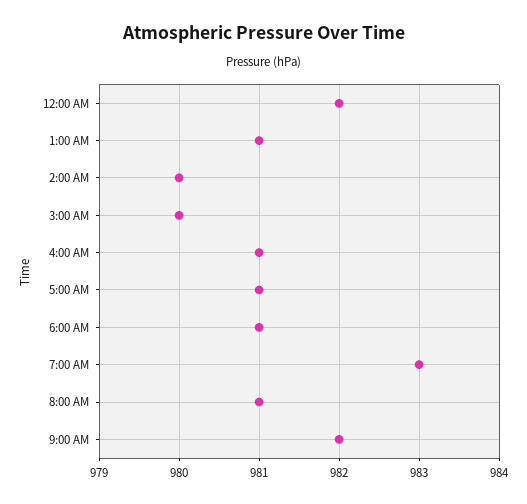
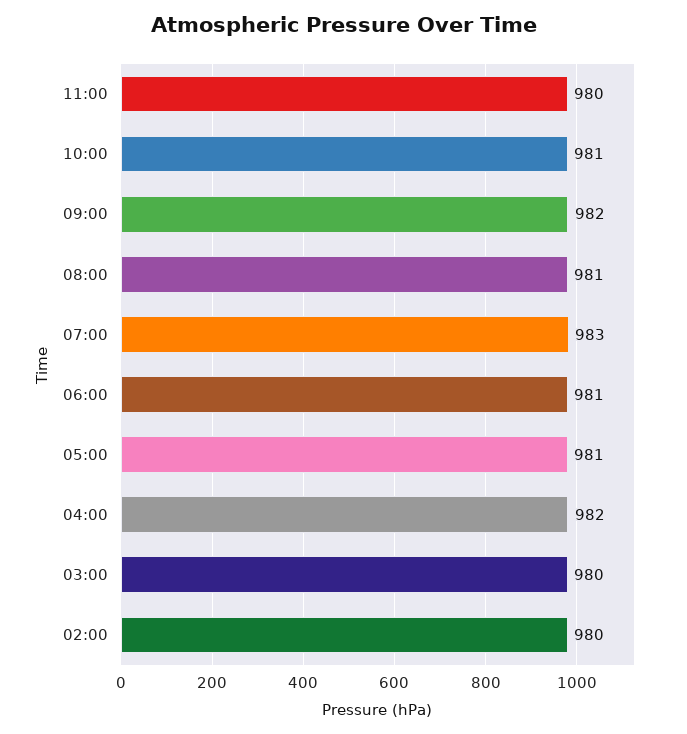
12:00 AM: 982 -> none
1:00 AM: 981 -> none
4:00 AM: 981 -> 982
11:00: none -> 980
10:00: none -> 981

